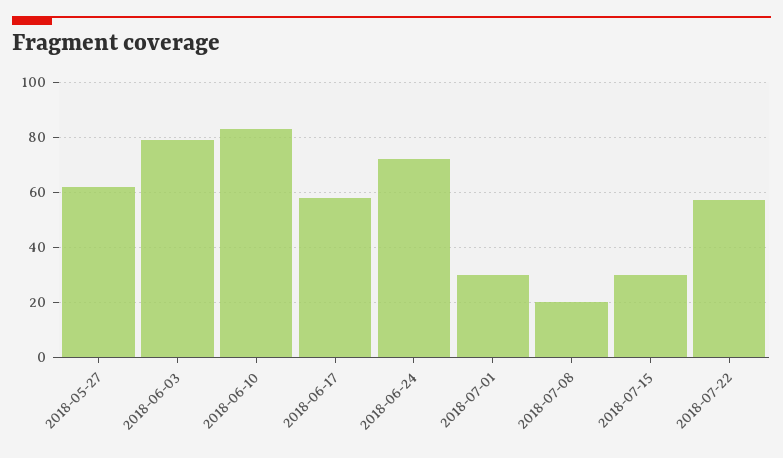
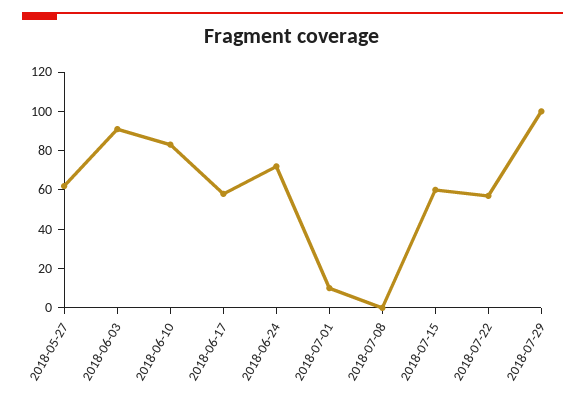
2018-06-03: 80 -> 90
2018-07-01: 30 -> 10
2018-07-08: 20 -> 0
2018-07-15: 30 -> 60
2018-07-29: none -> 100

